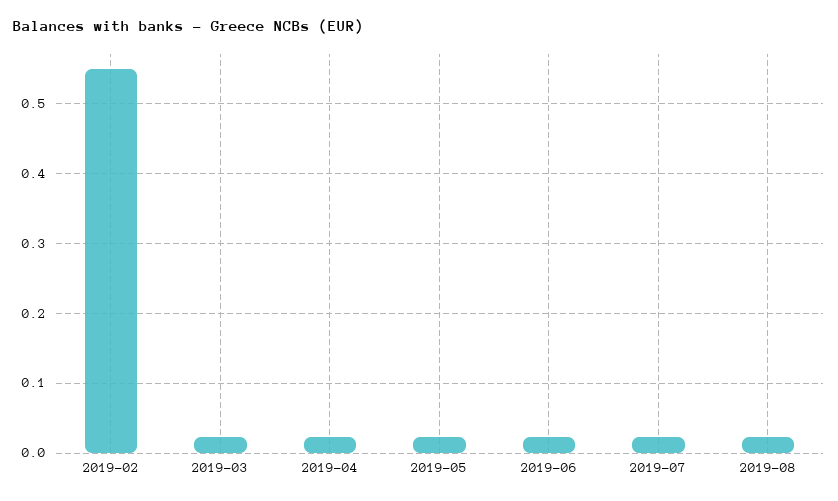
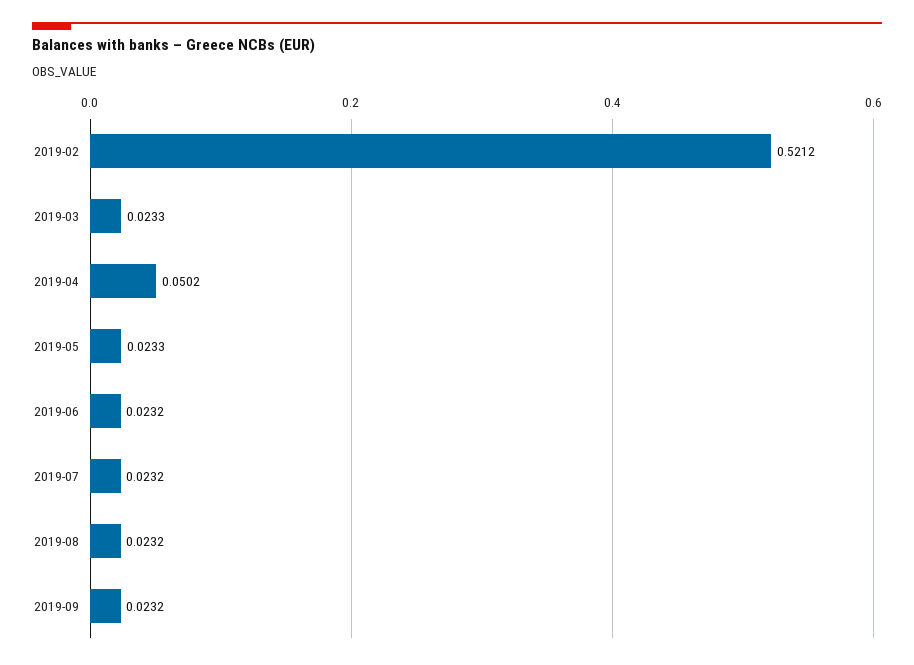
2019-02: 0.55 -> 0.5212
2019-04: 0.02 -> 0.0502
2019-09: none -> 0.0232

